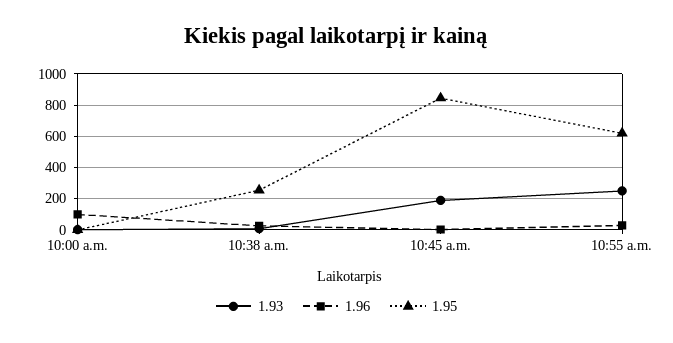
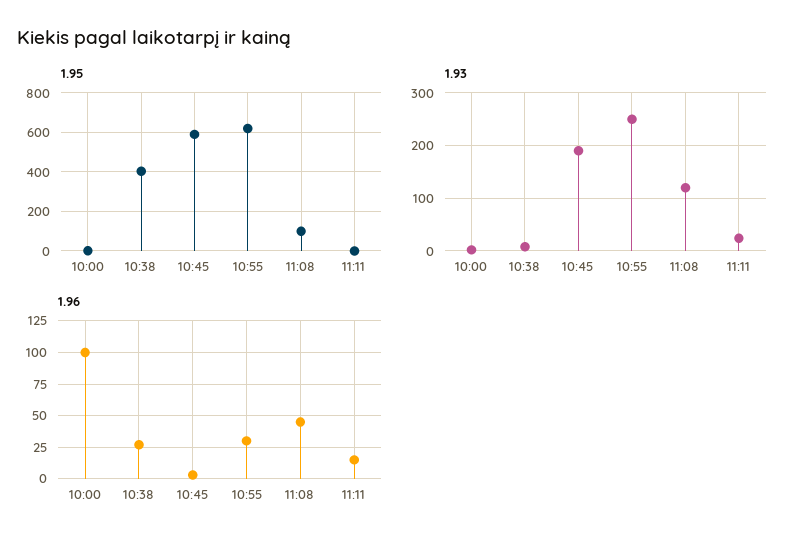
1.95, 10:38 a.m.: 250 -> 400
1.95, 10:45 a.m.: 850 -> 600
1.95, 11:08: none -> 100
1.95, 11:11: none -> 0
1.93, 11:08: none -> 120
1.93, 11:11: none -> 20
1.96, 11:08: none -> 45
1.96, 11:11: none -> 15

